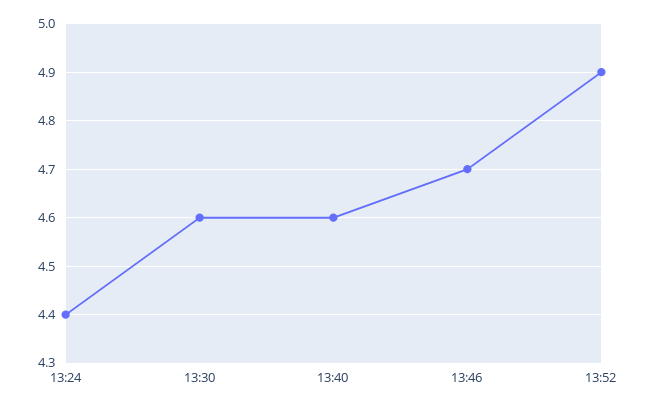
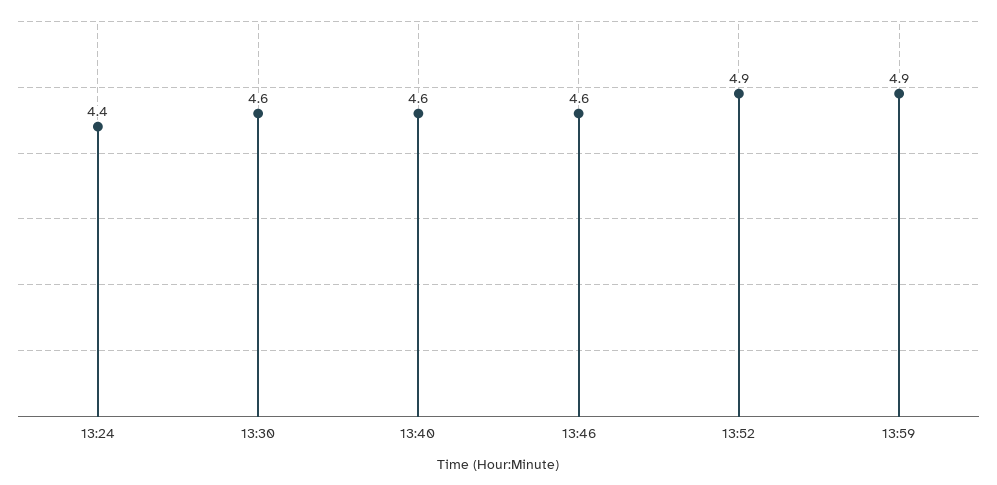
13:46: 4.7 -> 4.6
13:59: none -> 4.9

